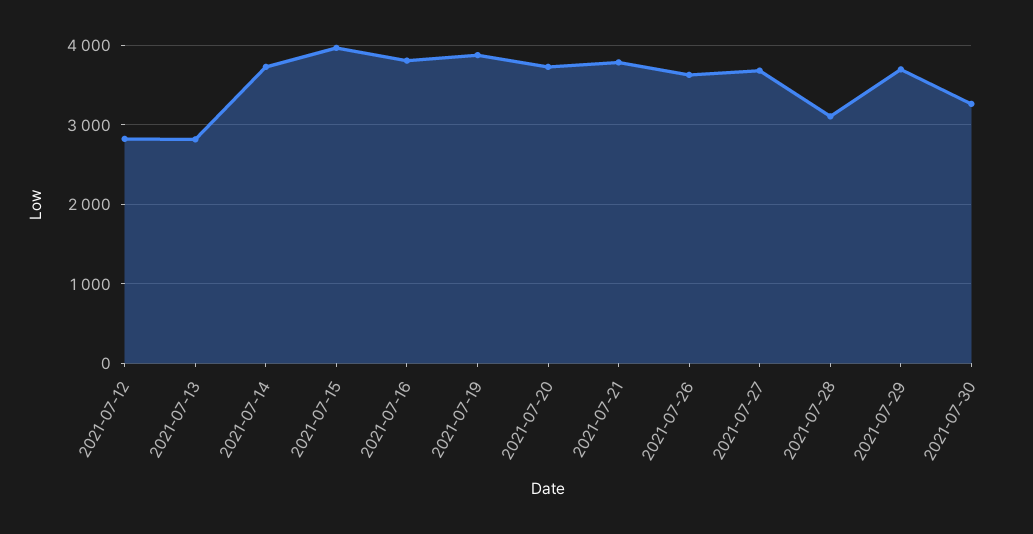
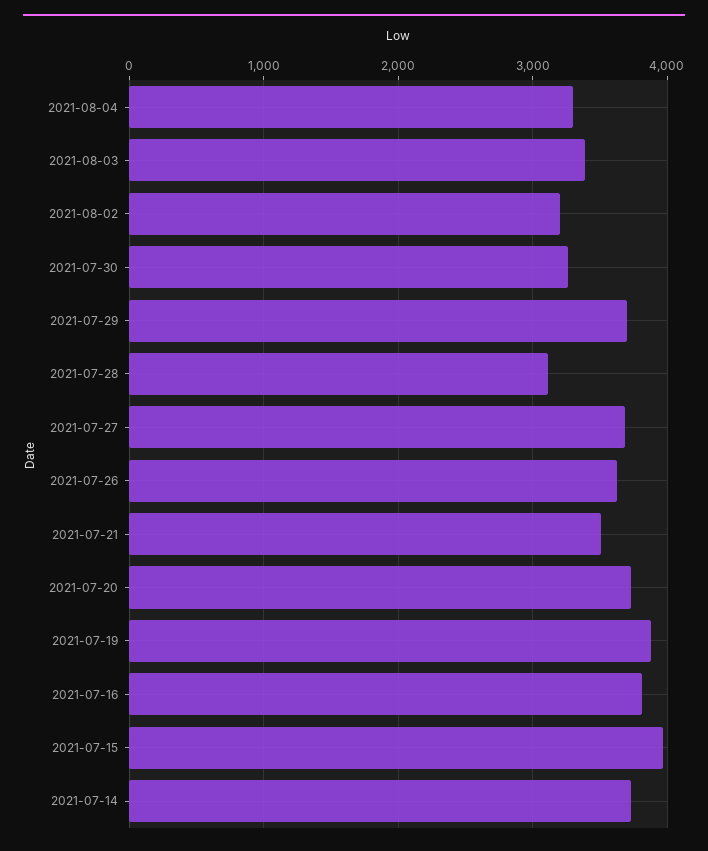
2021-07-12: 2800 -> none
2021-07-13: 2800 -> none
2021-07-21: 3800 -> 3500
2021-08-04: none -> 3300
2021-08-03: none -> 3400
2021-08-02: none -> 3200

